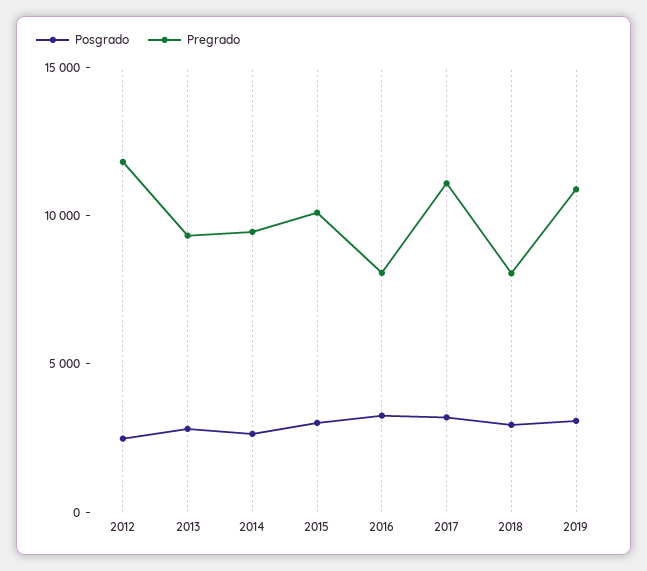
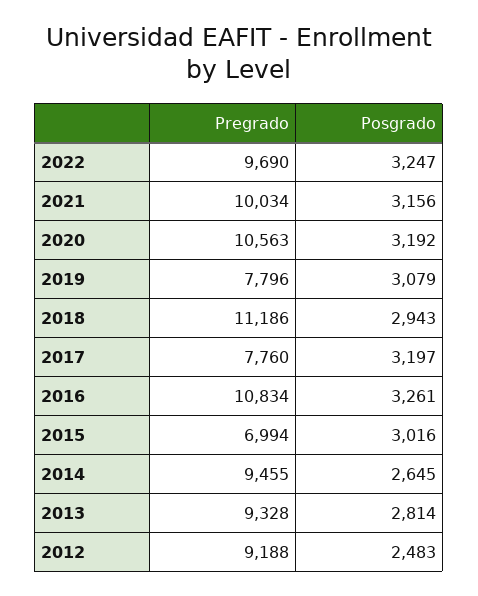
Pregrado, 2012: 12000 -> 9188
Pregrado, 2015: 10000 -> 6994
Pregrado, 2016: 8000 -> 10834
Pregrado, 2017: 11000 -> 7760
Pregrado, 2018: 8000 -> 11186
Pregrado, 2019: 11000 -> 7796
Pregrado, 2022: none -> 9690
Posgrado, 2022: none -> 3247
Pregrado, 2021: none -> 10034
Posgrado, 2021: none -> 3156
Pregrado, 2020: none -> 10563
Posgrado, 2020: none -> 3192

